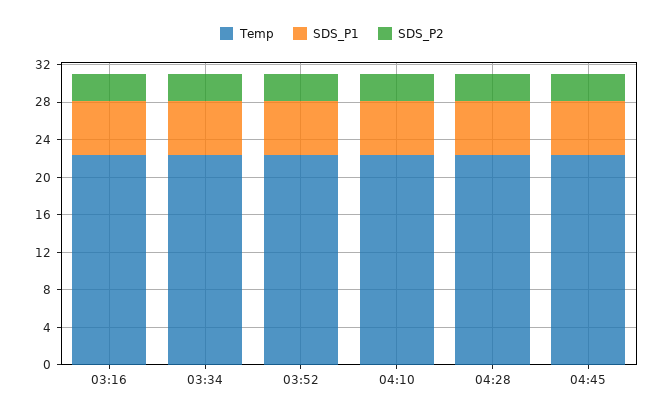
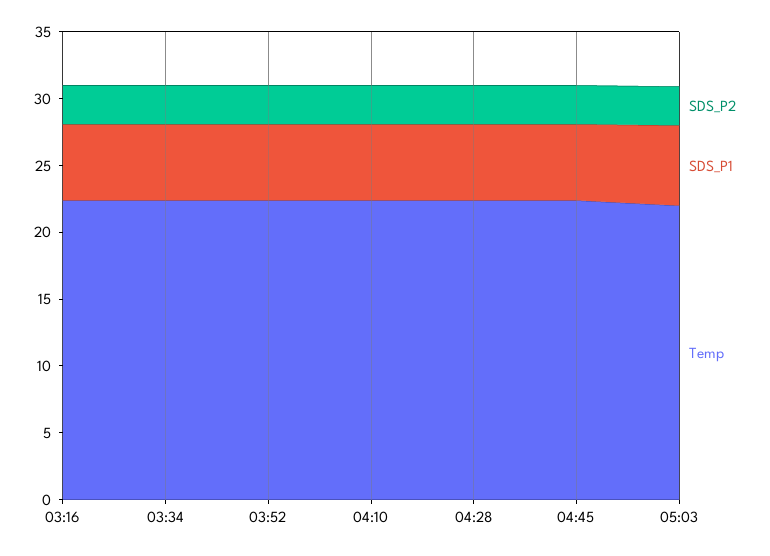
SDS_P2, 05:03: none -> 3
SDS_P1, 05:03: none -> 6
Temp, 05:03: none -> 22

